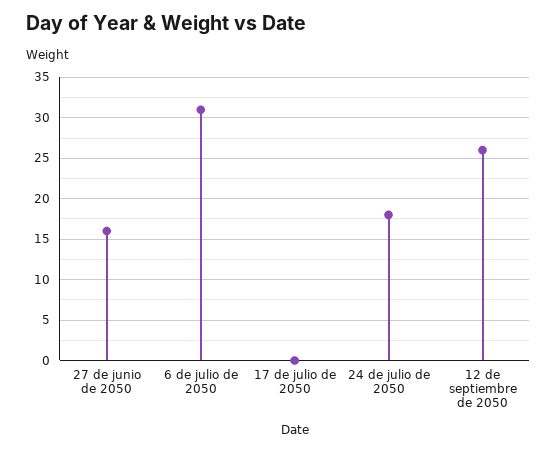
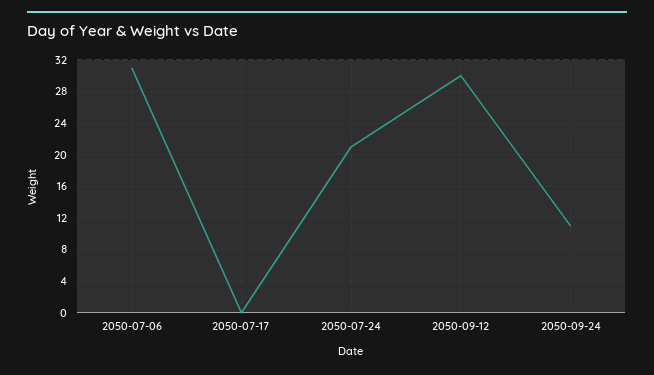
27 de junio de 2050: 16 -> none
24 de julio de 2050: 18 -> 21
12 de septiembre de 2050: 26 -> 30
2050-09-24: none -> 11

